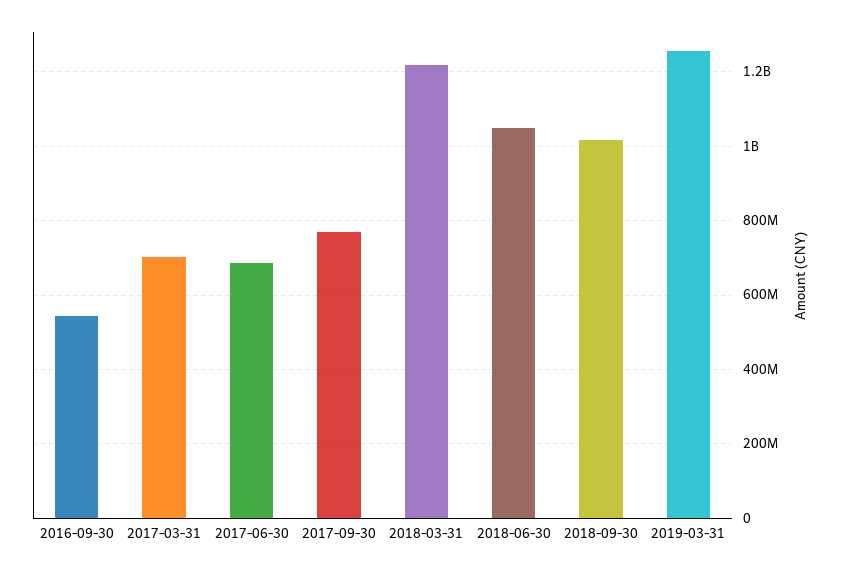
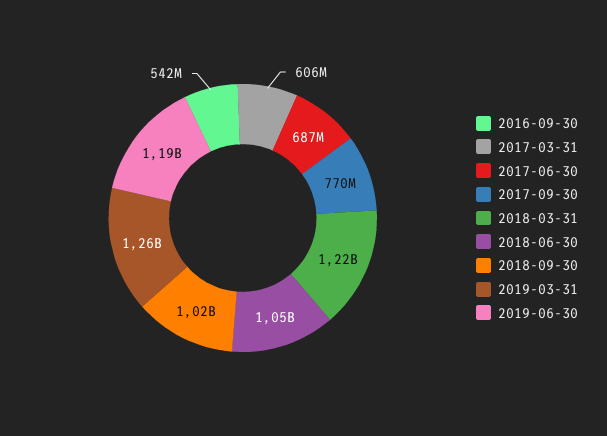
2017-03-31: 700000000 -> 606000000
2019-06-30: none -> 1190000000

